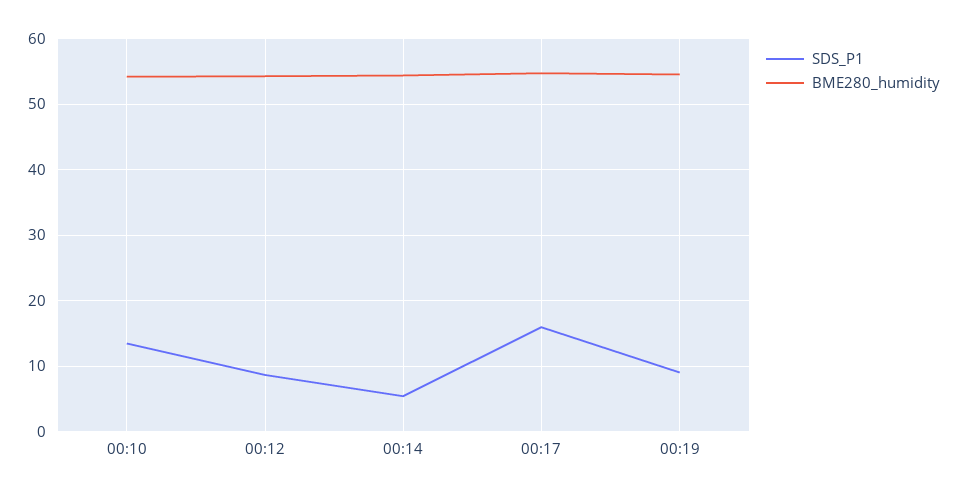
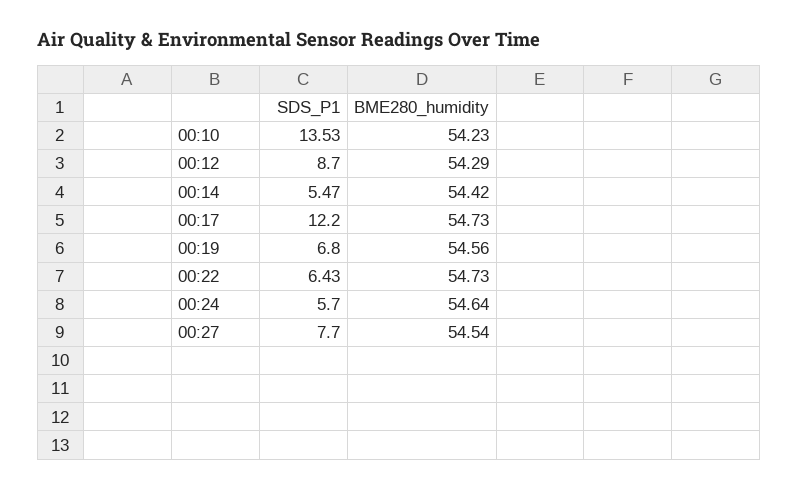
SDS_P1, 00:17: 16 -> 12.2
SDS_P1, 00:19: 9 -> 6.8
SDS_P1, 00:22: none -> 6.43
BME280_humidity, 00:22: none -> 54.73
SDS_P1, 00:24: none -> 5.7
BME280_humidity, 00:24: none -> 54.64
SDS_P1, 00:27: none -> 7.7
BME280_humidity, 00:27: none -> 54.54

